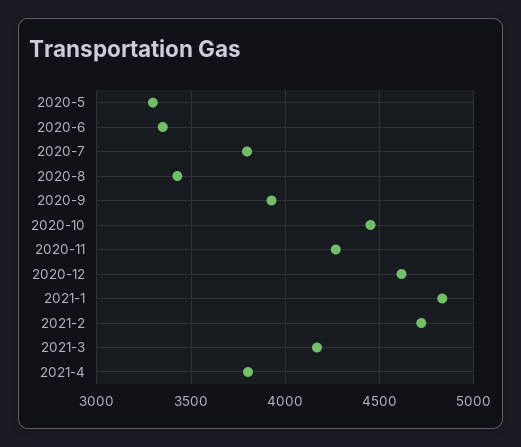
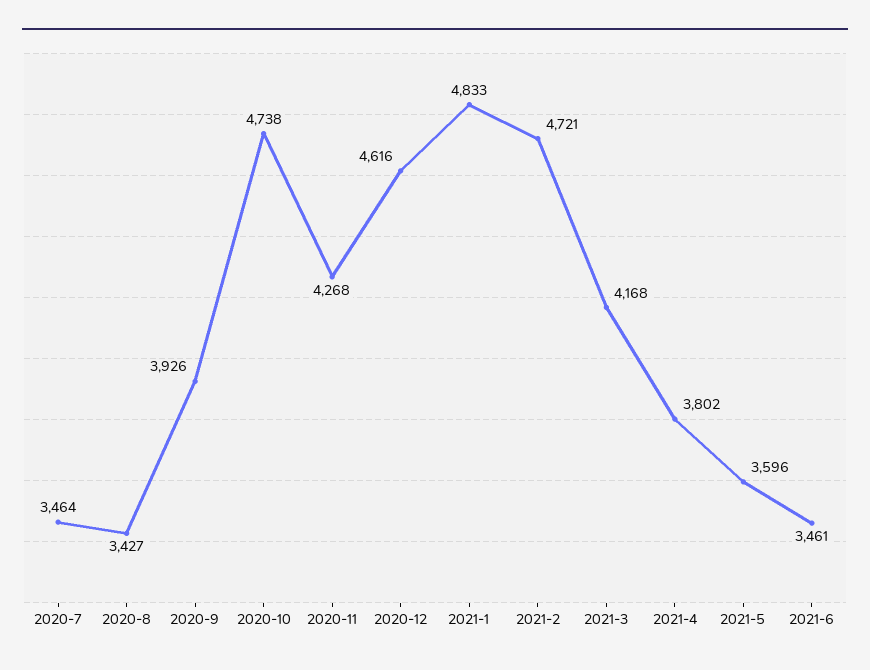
2020-5: 3300 -> none
2020-6: 3350 -> none
2020-7: 3800 -> 3464
2020-10: 4450 -> 4738
2021-5: none -> 3596
2021-6: none -> 3461

